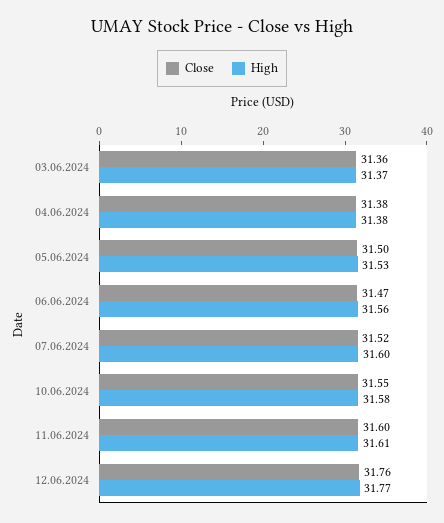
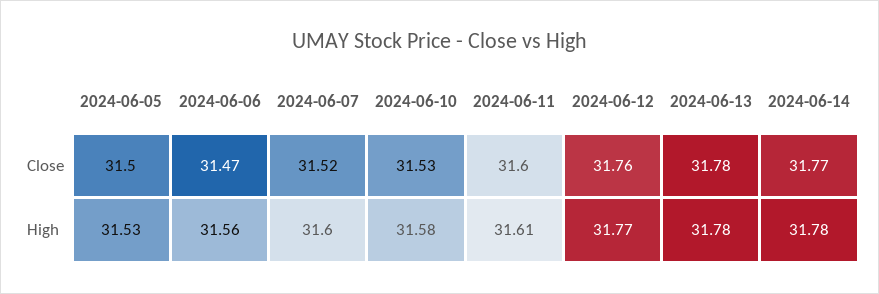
Close, 03.06.2024: 31.36 -> none
High, 03.06.2024: 31.37 -> none
Close, 04.06.2024: 31.38 -> none
High, 04.06.2024: 31.38 -> none
Close, 10.06.2024: 31.55 -> 31.53
Close, 2024-06-13: none -> 31.78
Close, 2024-06-14: none -> 31.77
High, 2024-06-13: none -> 31.78
High, 2024-06-14: none -> 31.78

